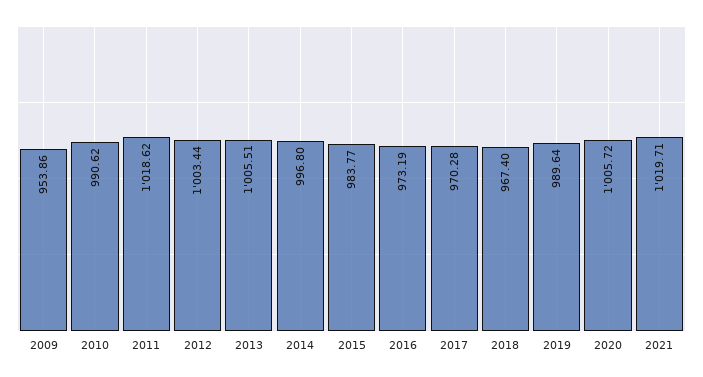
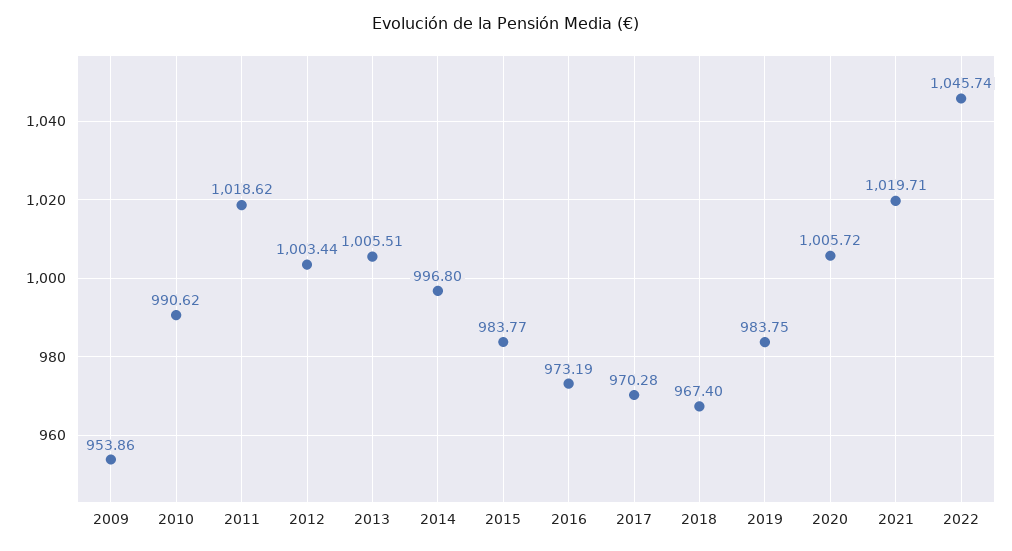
2019: 989.64 -> 983.75
2022: none -> 1045.74

